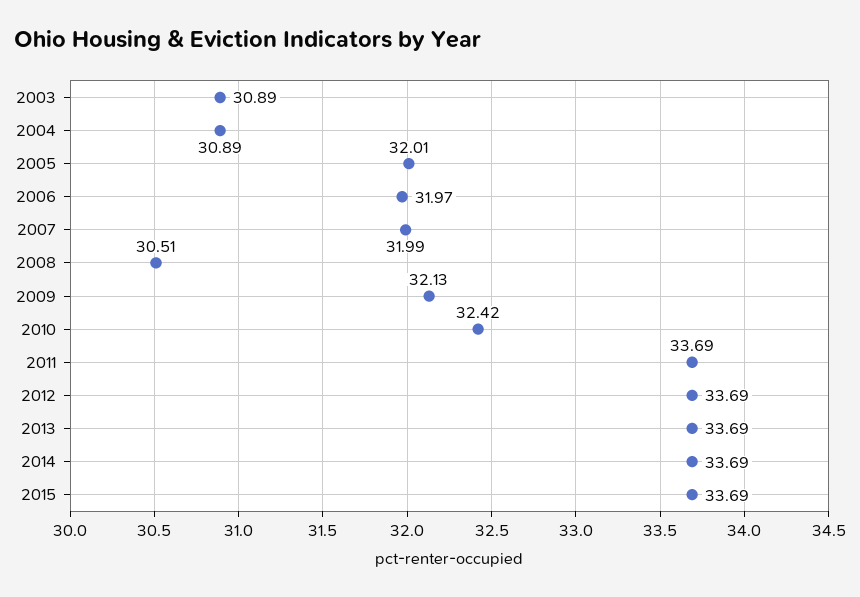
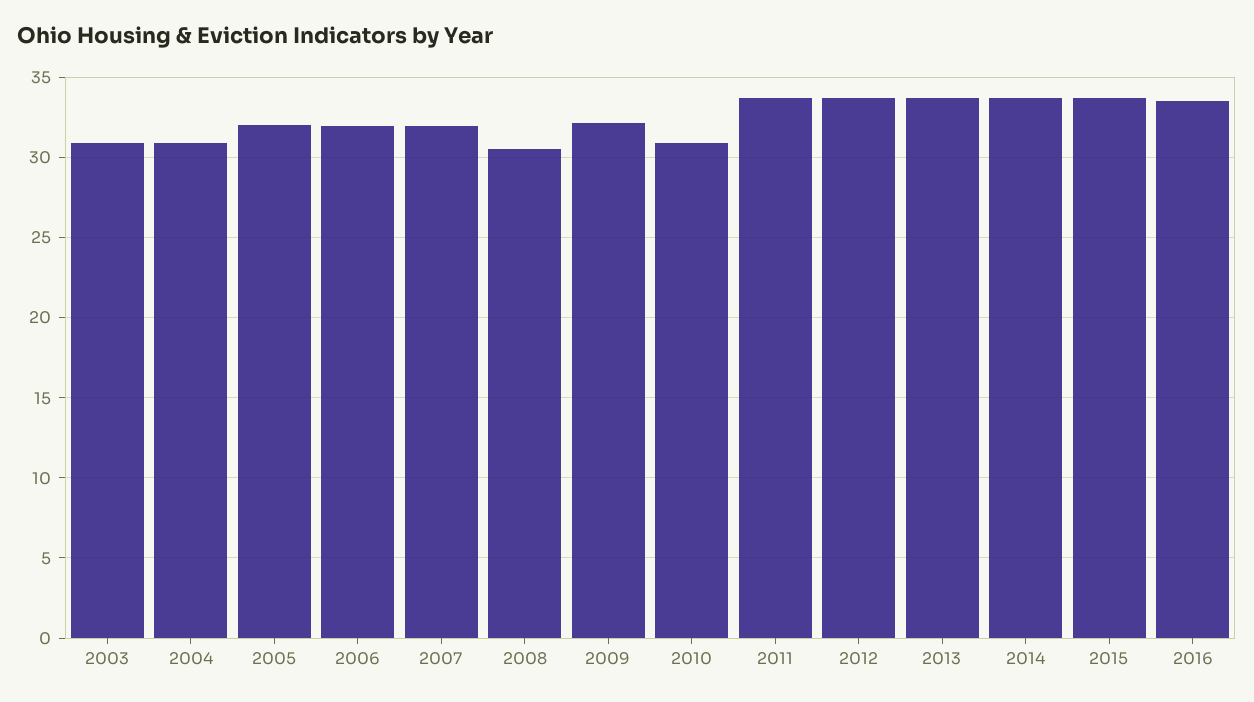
2010: 32.42 -> 31
2016: none -> 33.5

